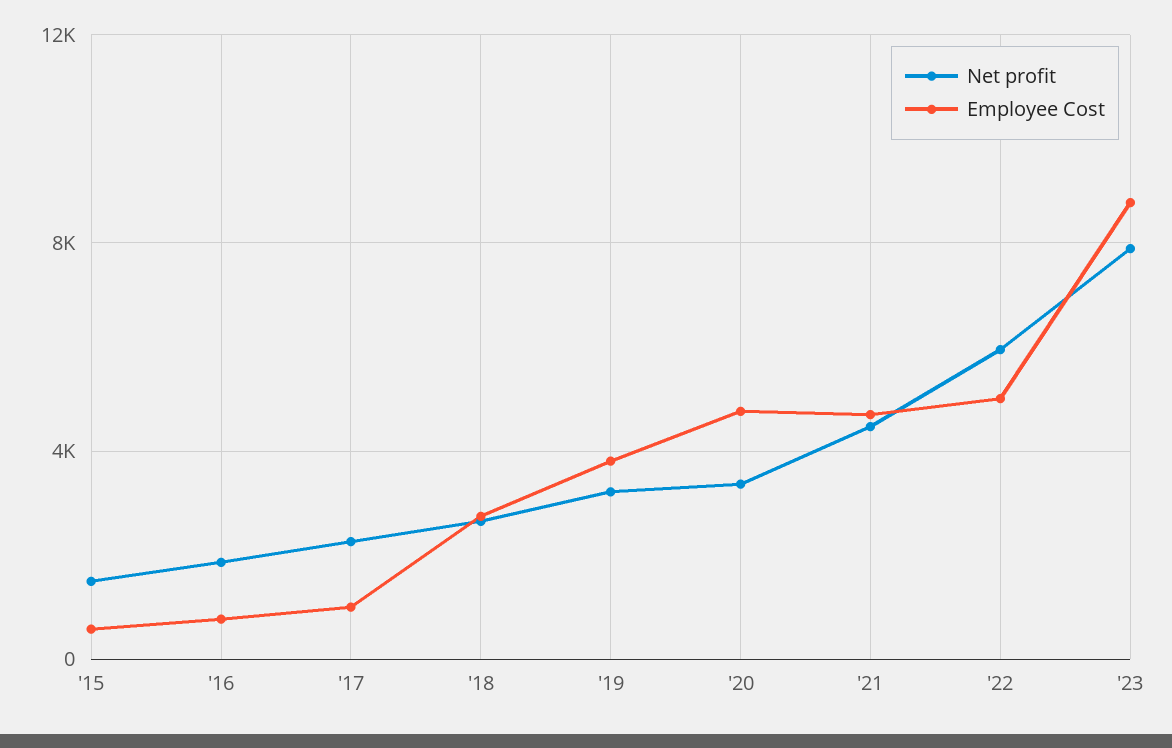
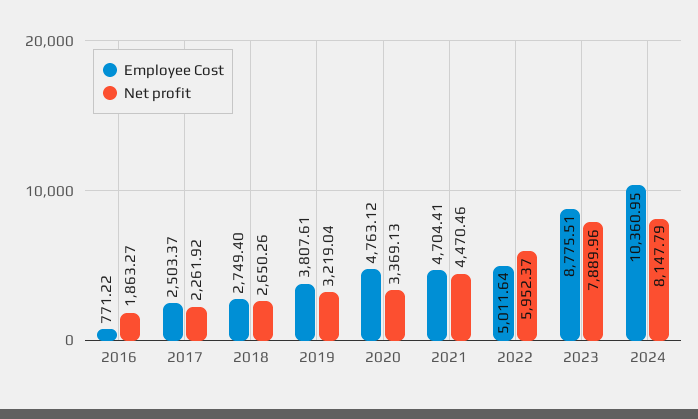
Net profit, '15: 1500 -> none
Employee Cost, '15: 500 -> none
Employee Cost, '17: 1000 -> 2503.37
Employee Cost, 2024: none -> 10360.95
Net profit, 2024: none -> 8147.79

